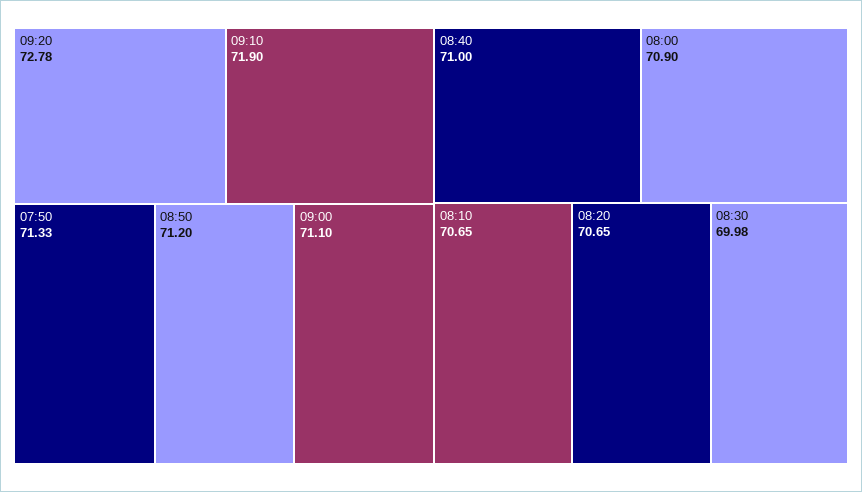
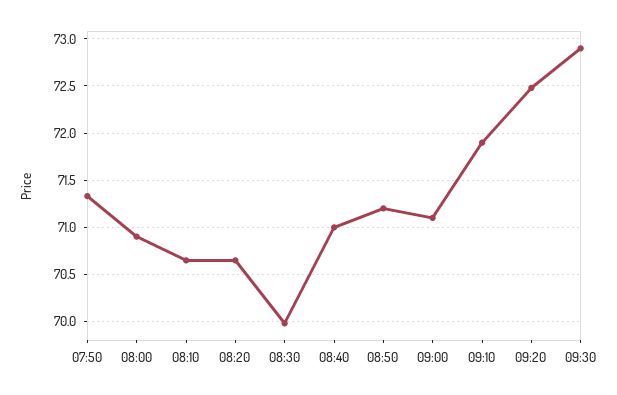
09:20: 72.78 -> 72.5
09:30: none -> 72.9

